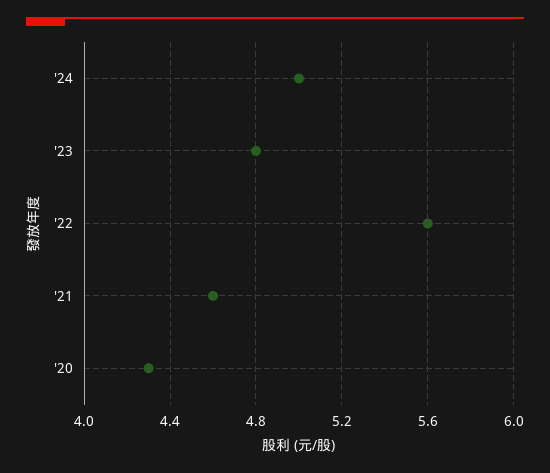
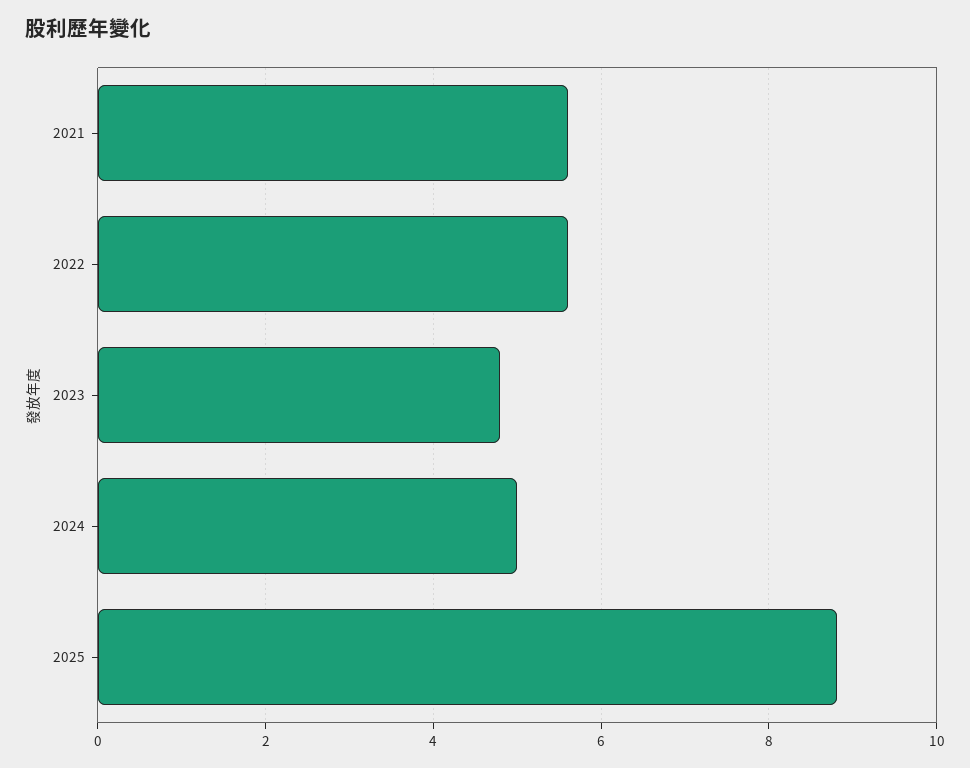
'21: 4.6 -> 5.6
'20: 4.3 -> none
2025: none -> 8.8

